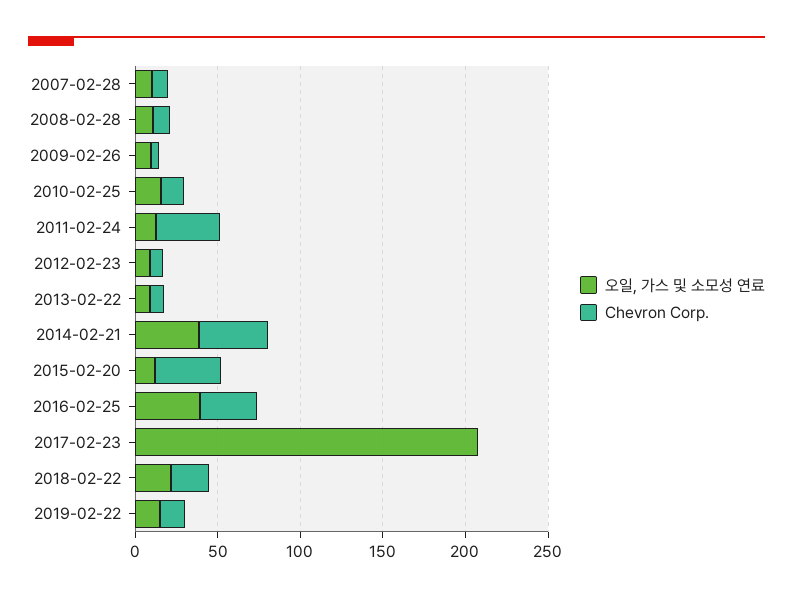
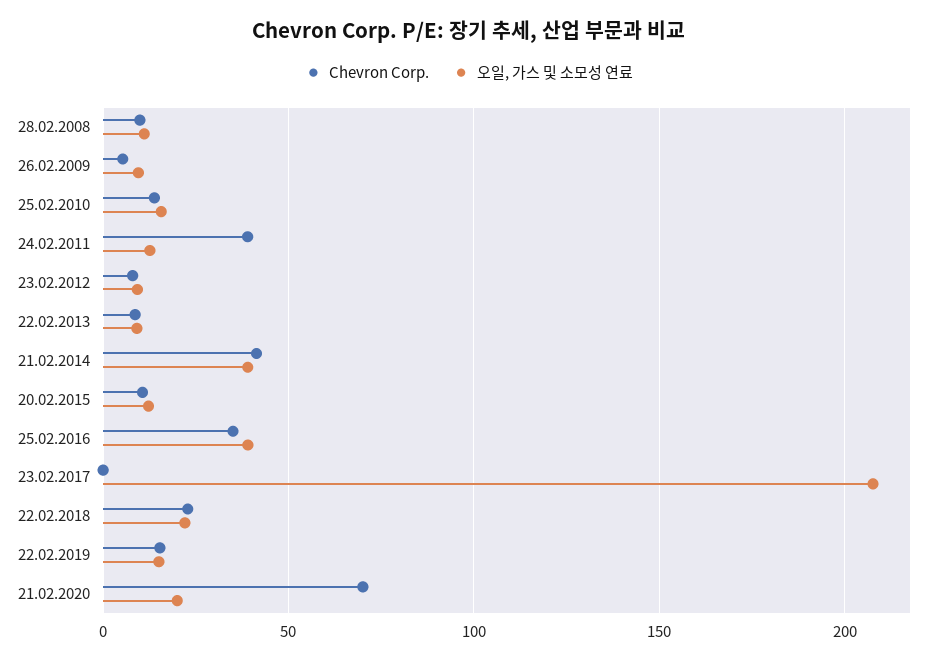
오일, 가스 및 소모성 연료, 2007-02-28: 10 -> none
Chevron Corp., 2007-02-28: 10 -> none
Chevron Corp., 2015-02-20: 40 -> 10
Chevron Corp., 21.02.2020: none -> 70
오일, 가스 및 소모성 연료, 21.02.2020: none -> 20

